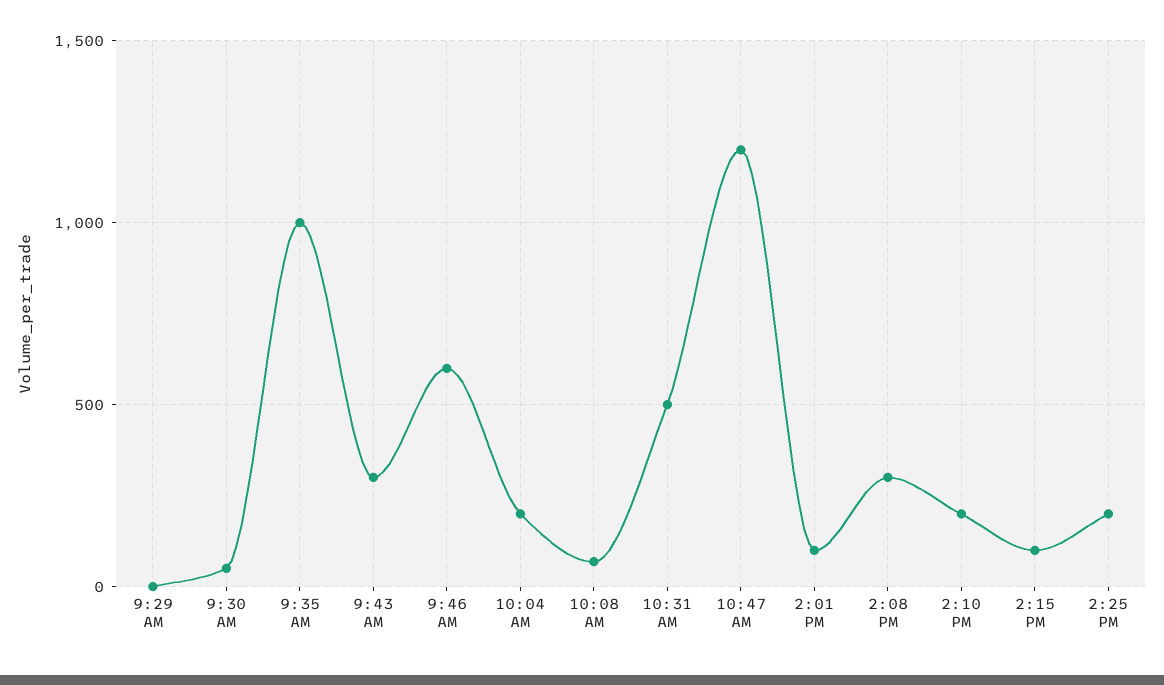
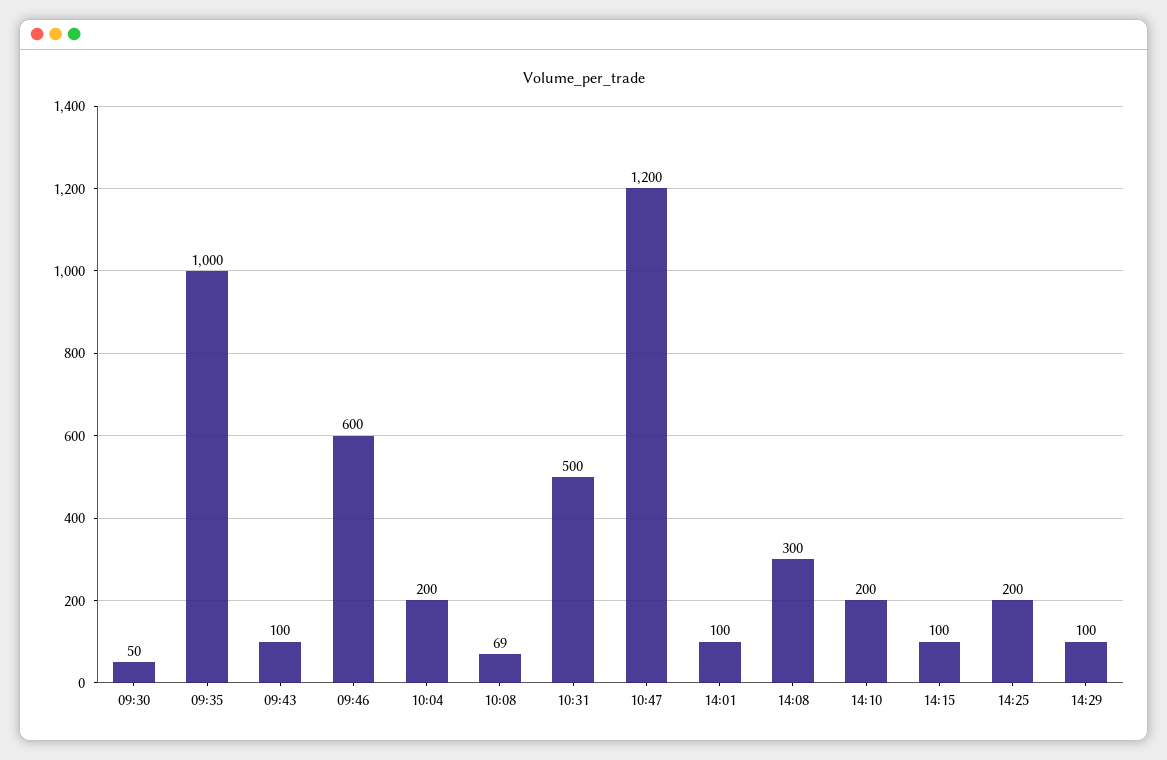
9:29 AM: 0 -> none
9:43 AM: 300 -> 100
14:29: none -> 100

